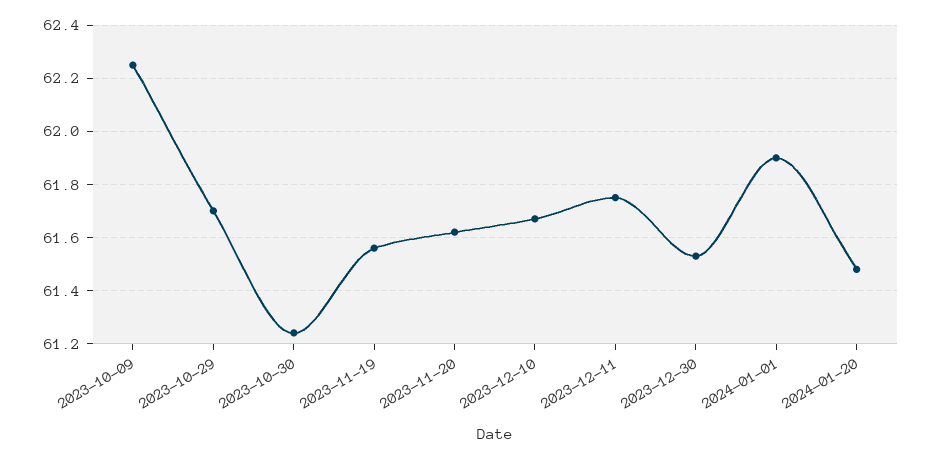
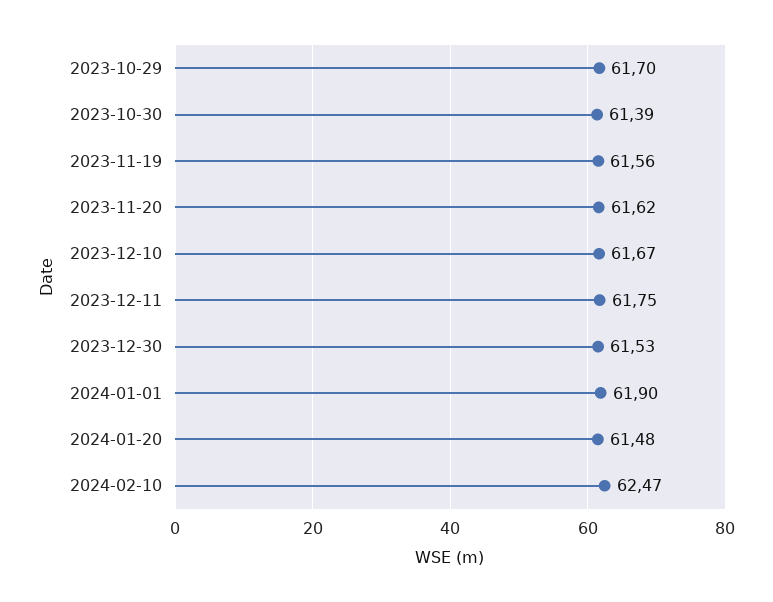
2023-10-09: 62.25 -> none
2023-10-30: 61.25 -> 61.39
2024-02-10: none -> 62.47

